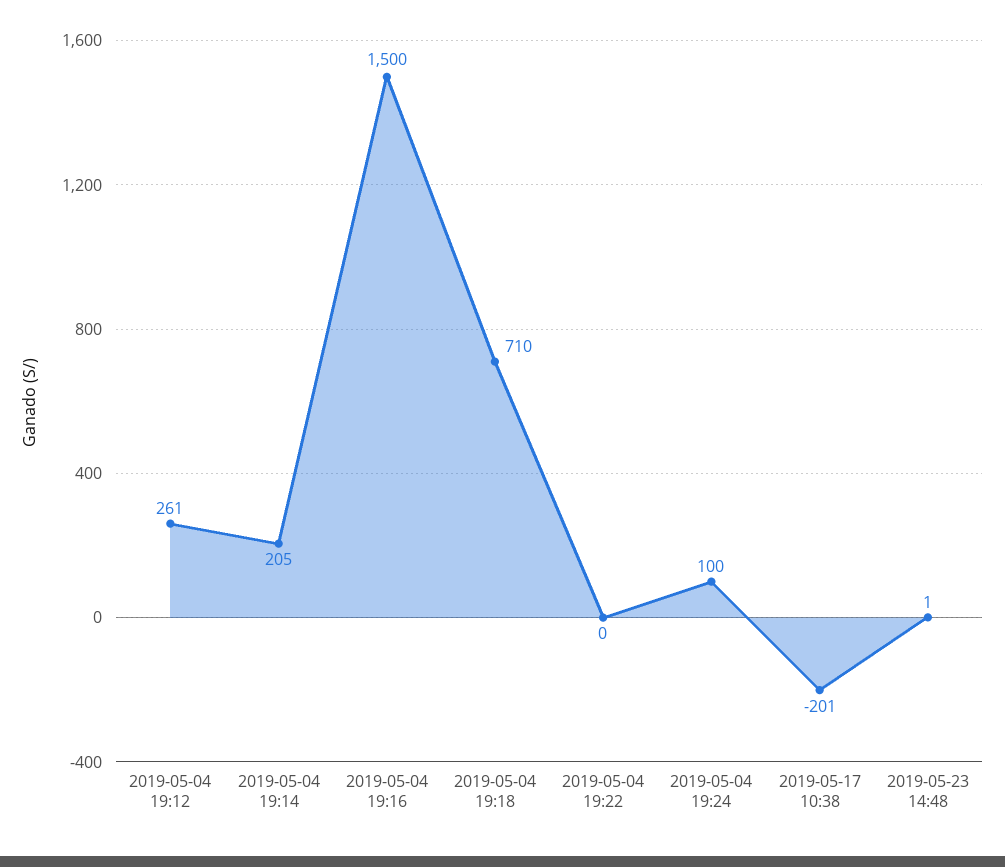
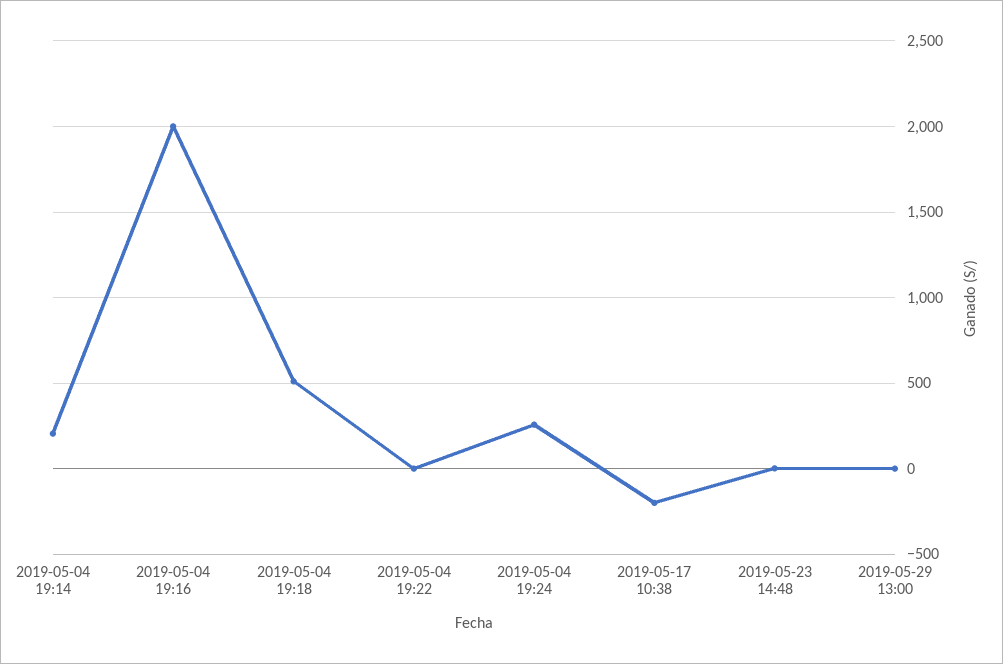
2019-05-04 19:12: 261 -> none
2019-05-04 19:16: 1500 -> 2000
2019-05-04 19:18: 710 -> 500
2019-05-04 19:24: 100 -> 250
2019-05-29 13:00: none -> 0

